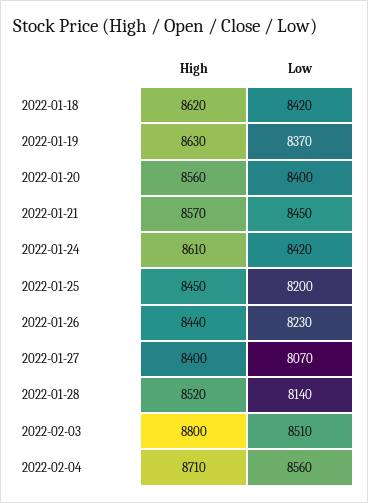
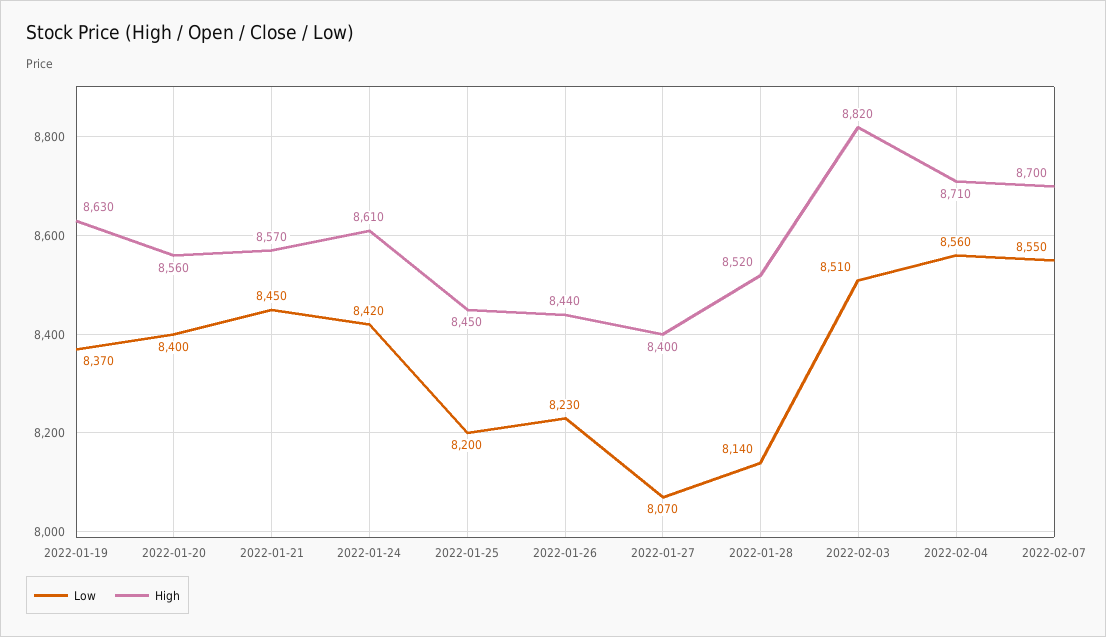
High, 2022-01-18: 8620 -> none
Low, 2022-01-18: 8420 -> none
High, 2022-02-03: 8800 -> 8820
Low, 2022-02-07: none -> 8550
High, 2022-02-07: none -> 8700

